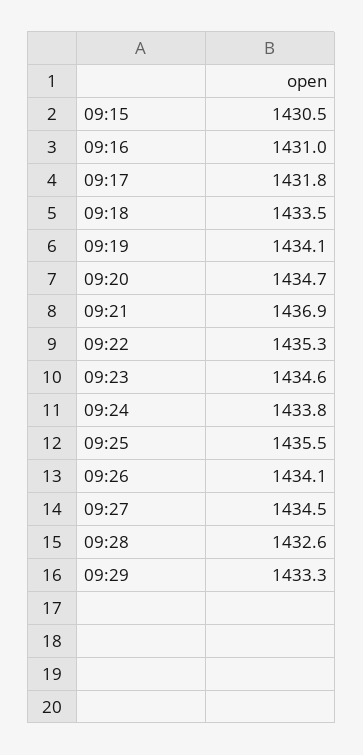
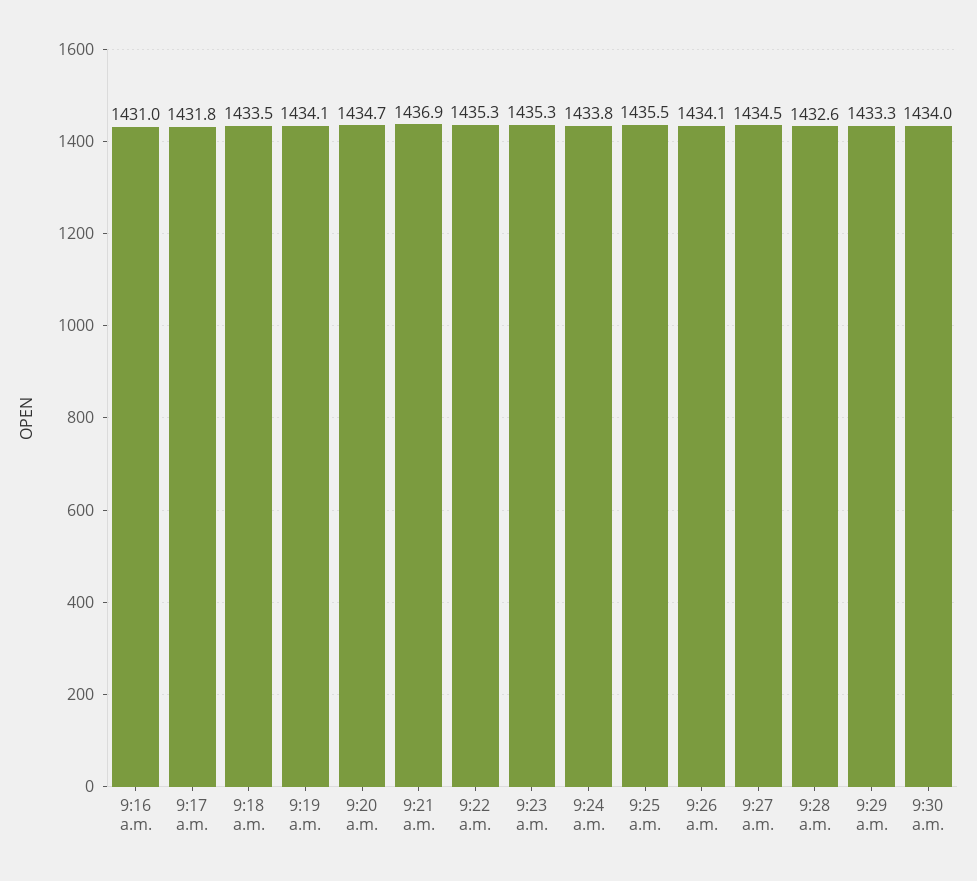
09:15: 1430.5 -> none
09:23: 1434.6 -> 1435.3
9:30 a.m.: none -> 1434

